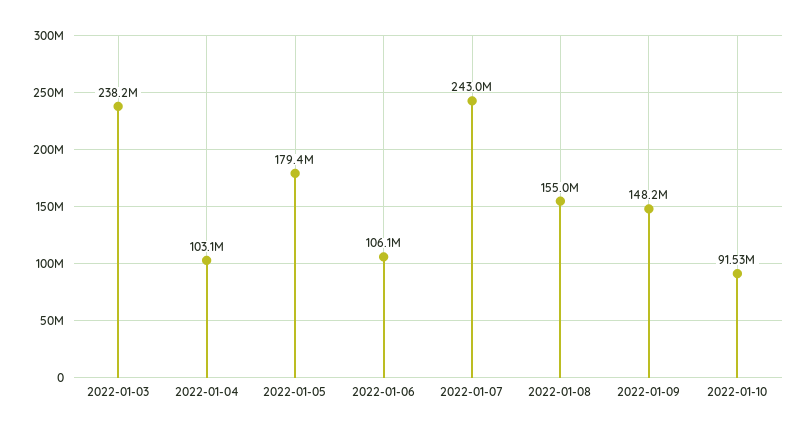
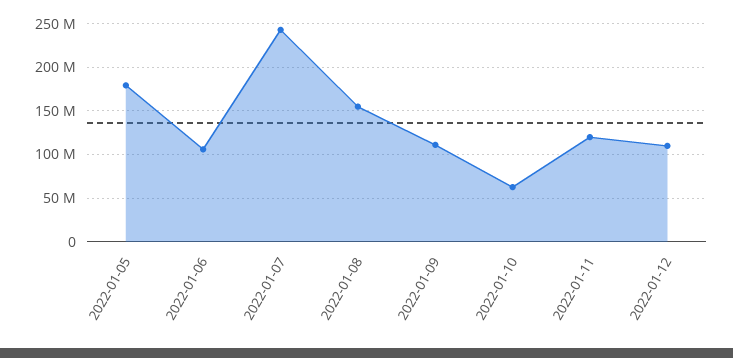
2022-01-03: 238200000 -> none
2022-01-04: 103100000 -> none
2022-01-09: 148200000 -> 110000000
2022-01-10: 91530000 -> 60000000
2022-01-11: none -> 120000000
2022-01-12: none -> 110000000

